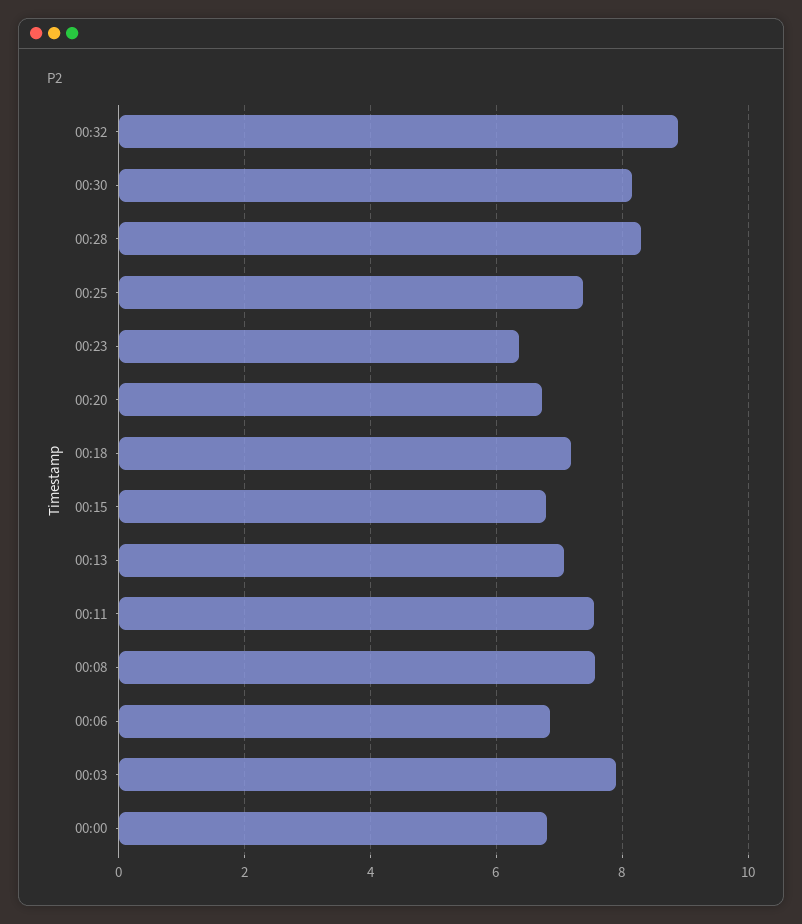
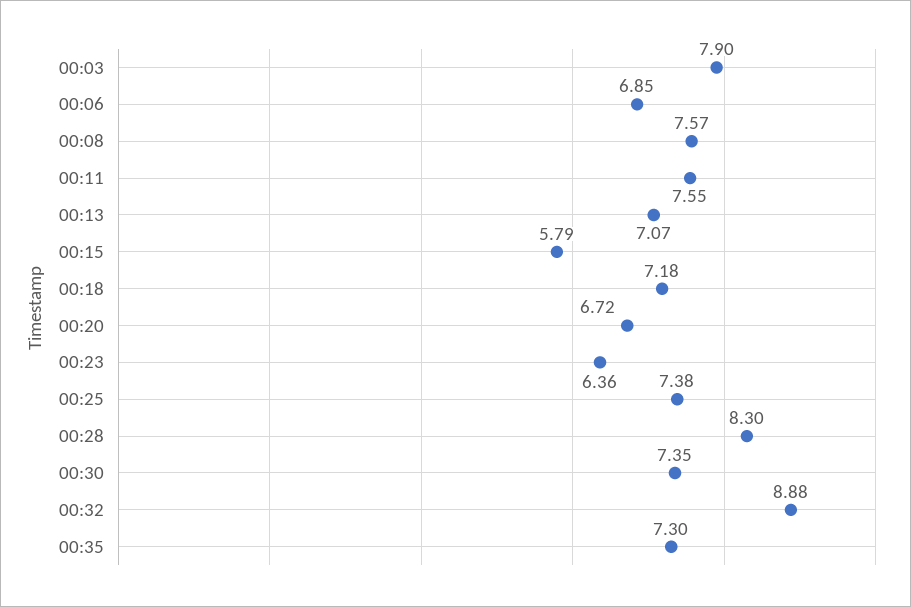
00:30: 8.2 -> 7.35
00:15: 6.8 -> 5.79
00:00: 6.8 -> none
00:35: none -> 7.3

